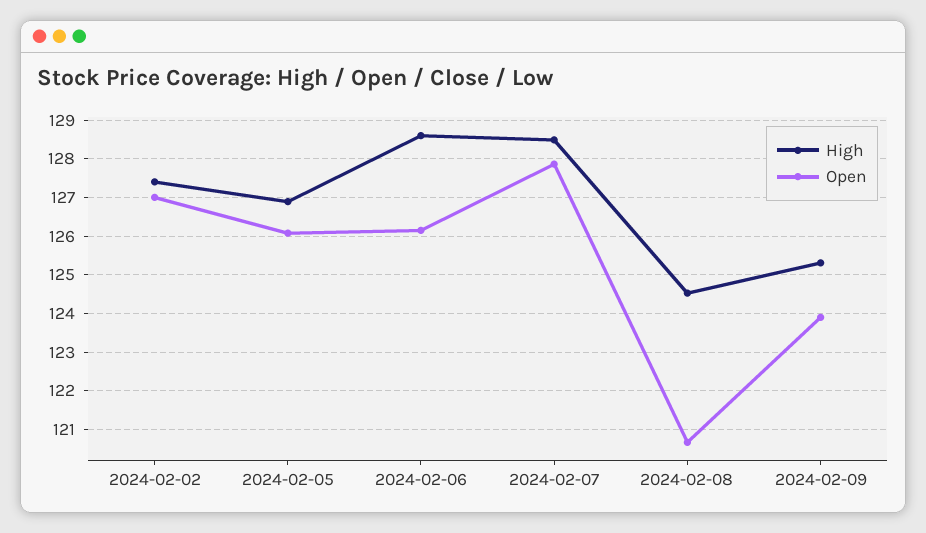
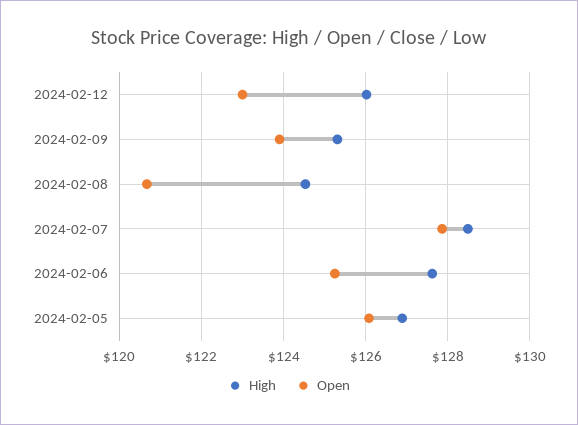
High, 2024-02-02: 127.4 -> none
Open, 2024-02-02: 127 -> none
High, 2024-02-06: 128.6 -> 127.6
Open, 2024-02-06: 126.2 -> 125.2
High, 2024-02-12: none -> 126
Open, 2024-02-12: none -> 123

